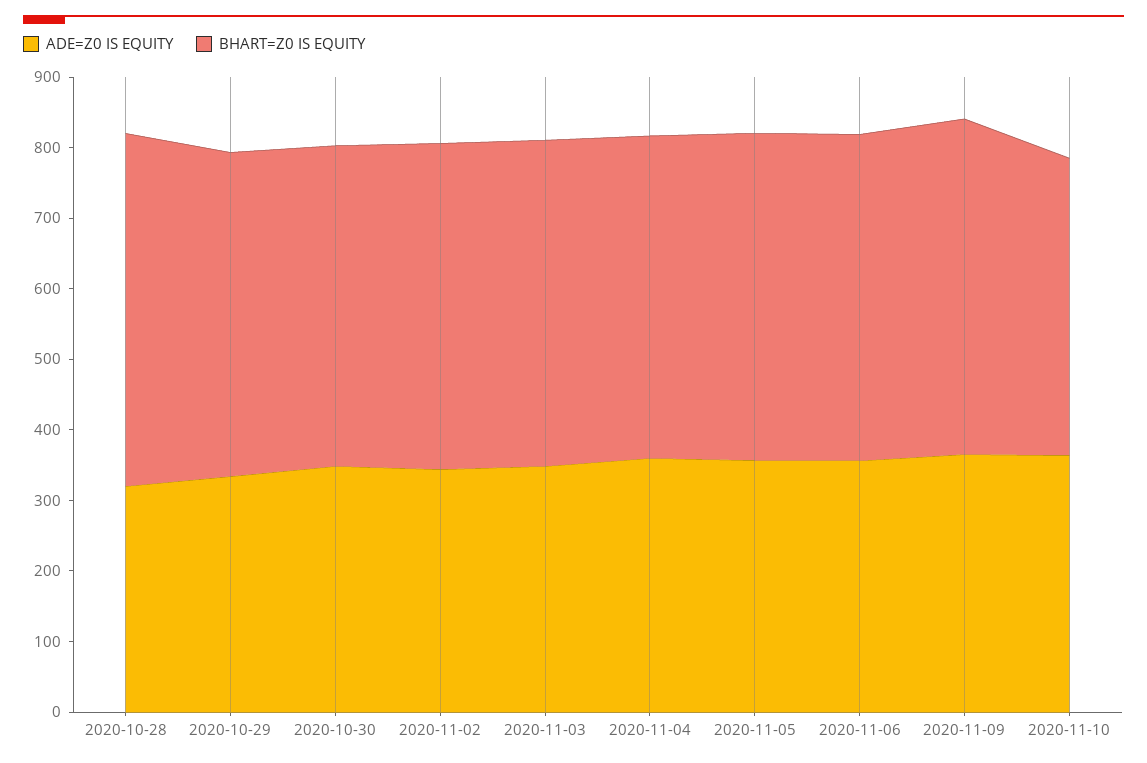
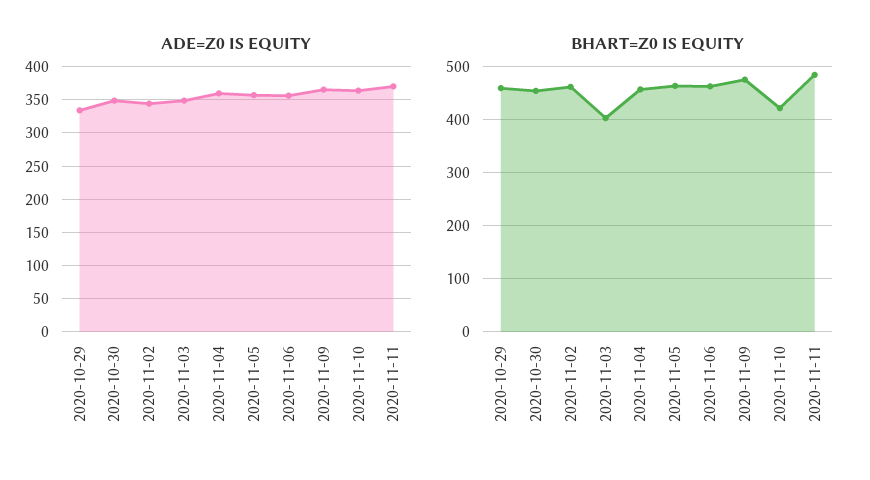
ADE=Z0 IS EQUITY, 2020-10-28: 320 -> none
BHART=Z0 IS EQUITY, 2020-10-28: 500 -> none
BHART=Z0 IS EQUITY, 2020-11-03: 460 -> 400
ADE=Z0 IS EQUITY, 2020-11-11: none -> 370
BHART=Z0 IS EQUITY, 2020-11-11: none -> 480

